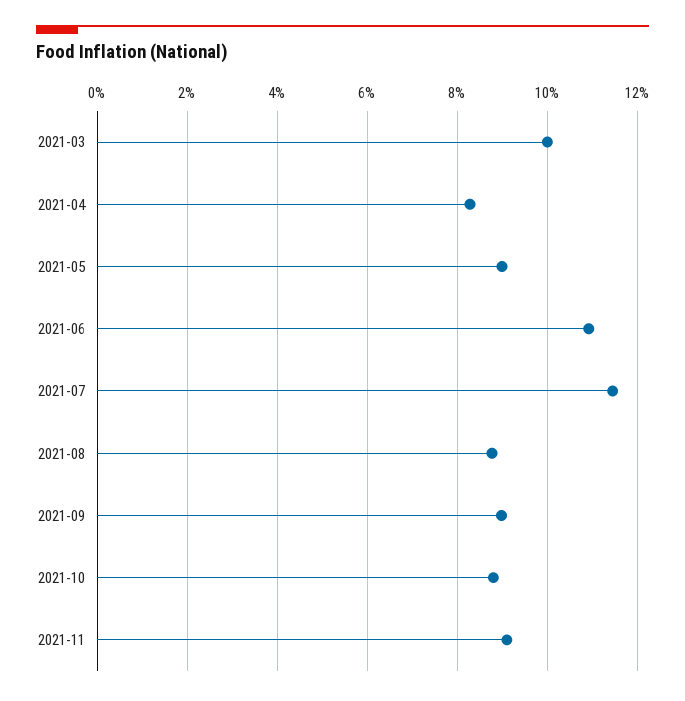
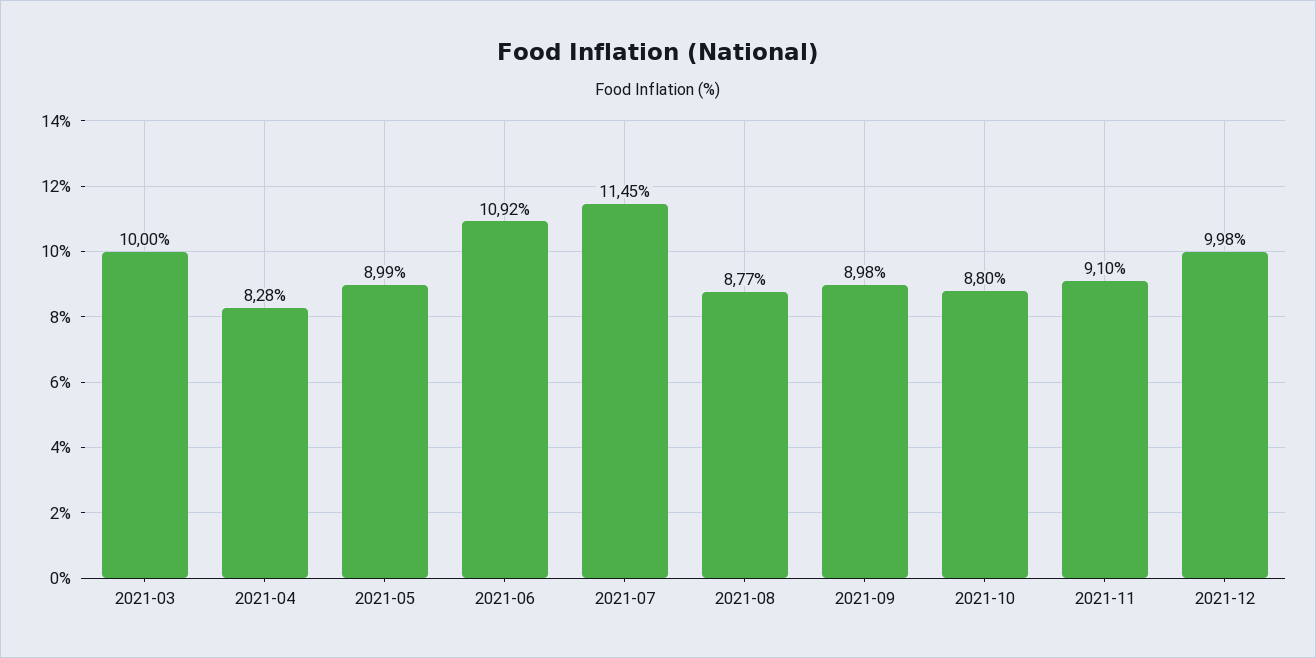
2021-12: none -> 9.98

